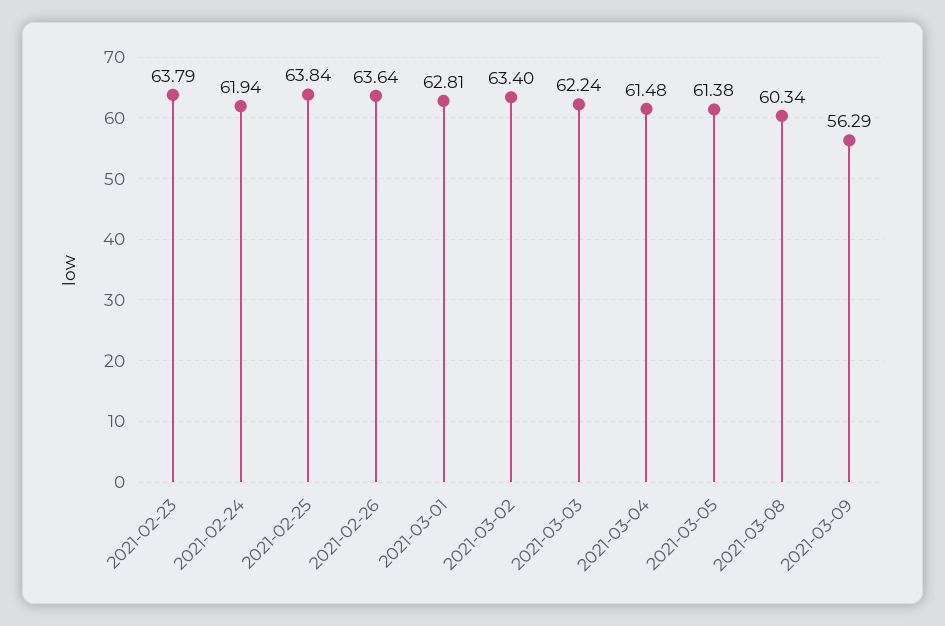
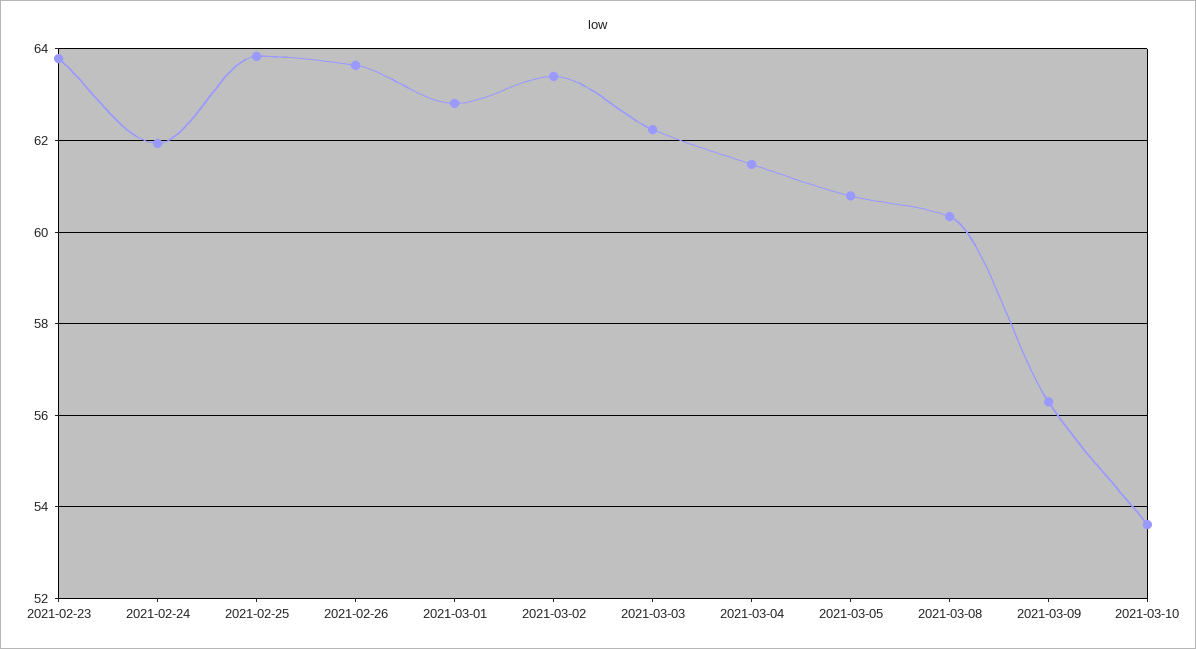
2021-03-05: 61.38 -> 60.8
2021-03-10: none -> 53.6

